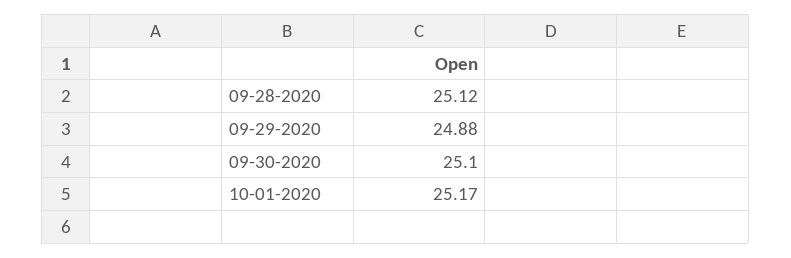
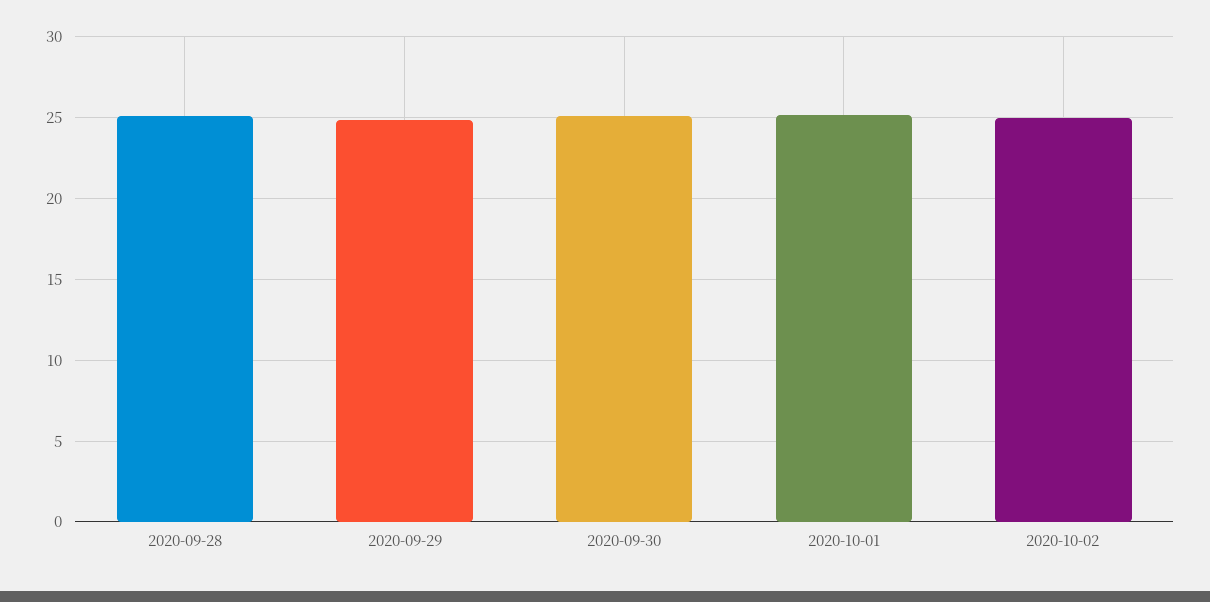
2020-10-02: none -> 25

